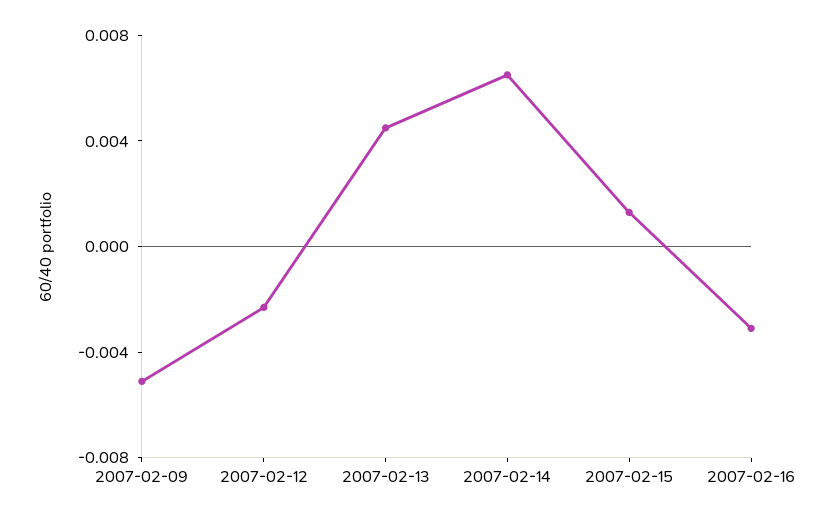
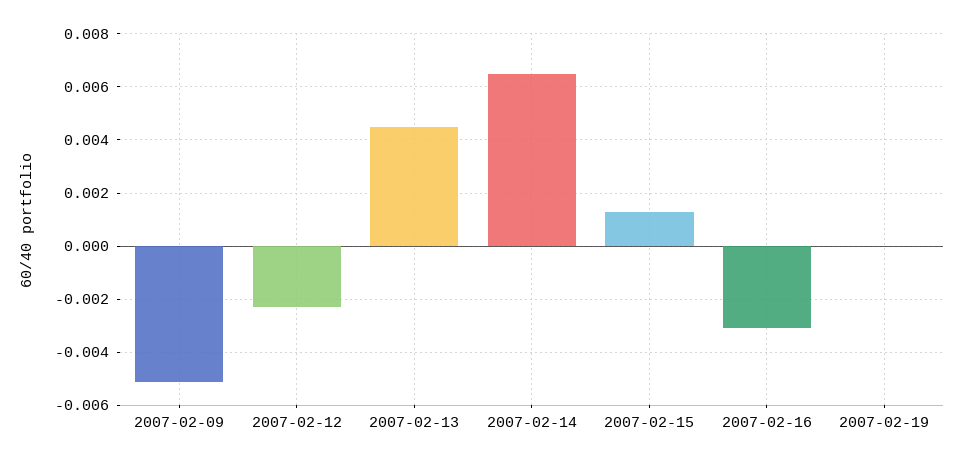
2007-02-19: none -> 0

